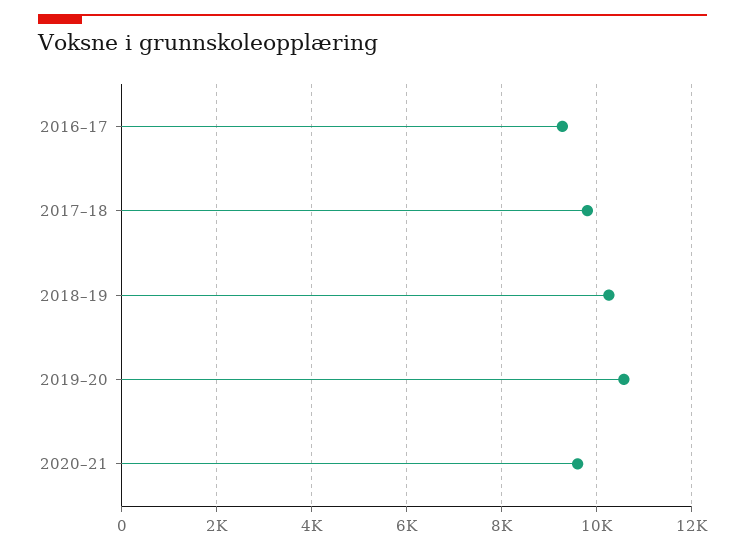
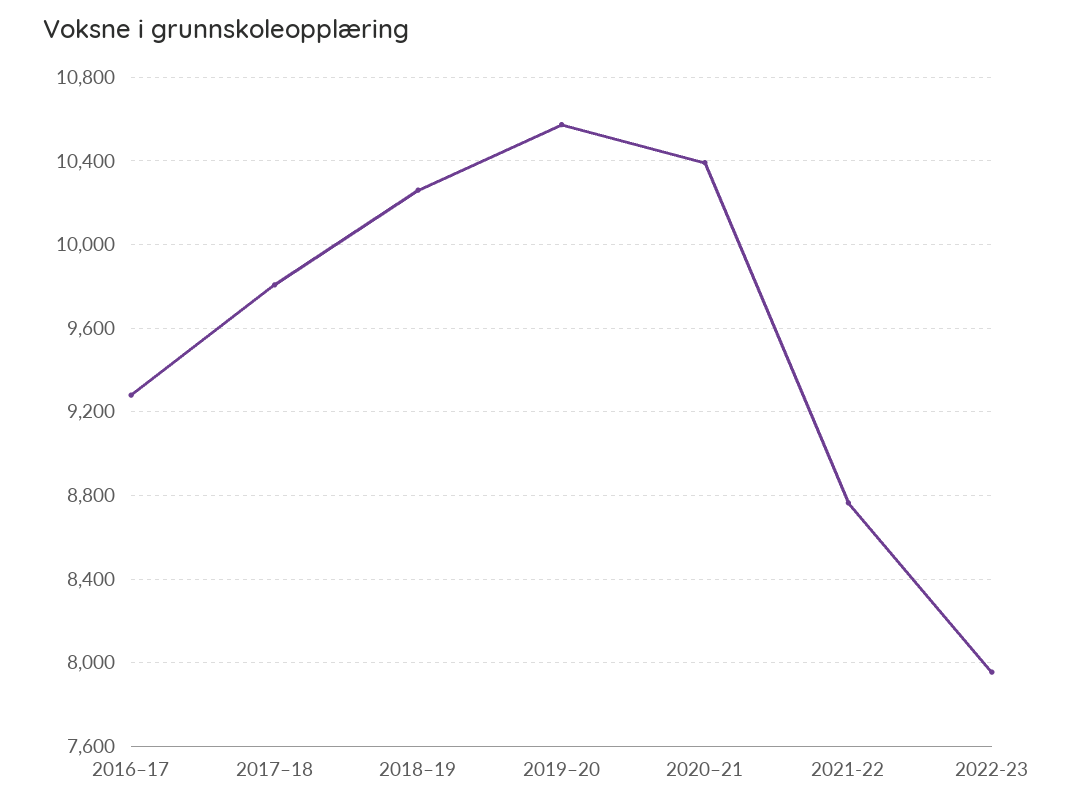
2020–21: 9600 -> 10400
2021-22: none -> 8750
2022-23: none -> 7950

